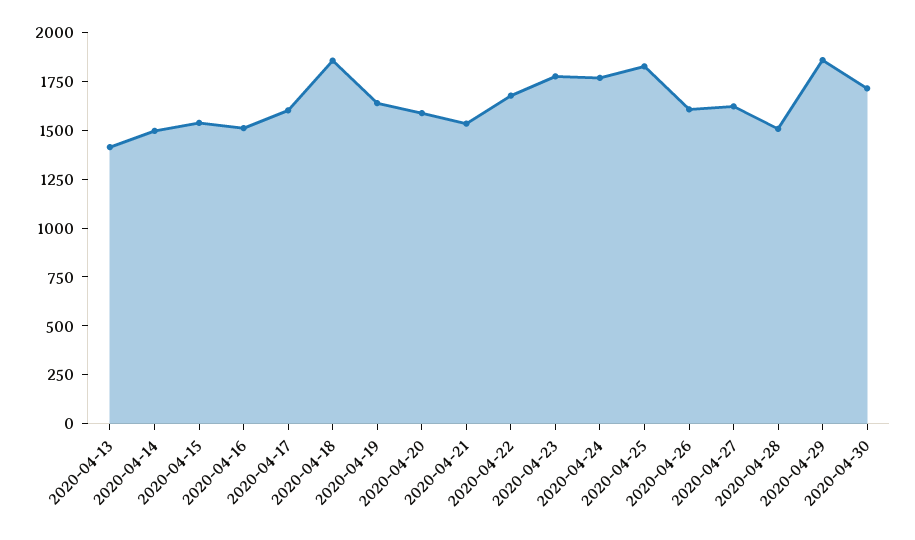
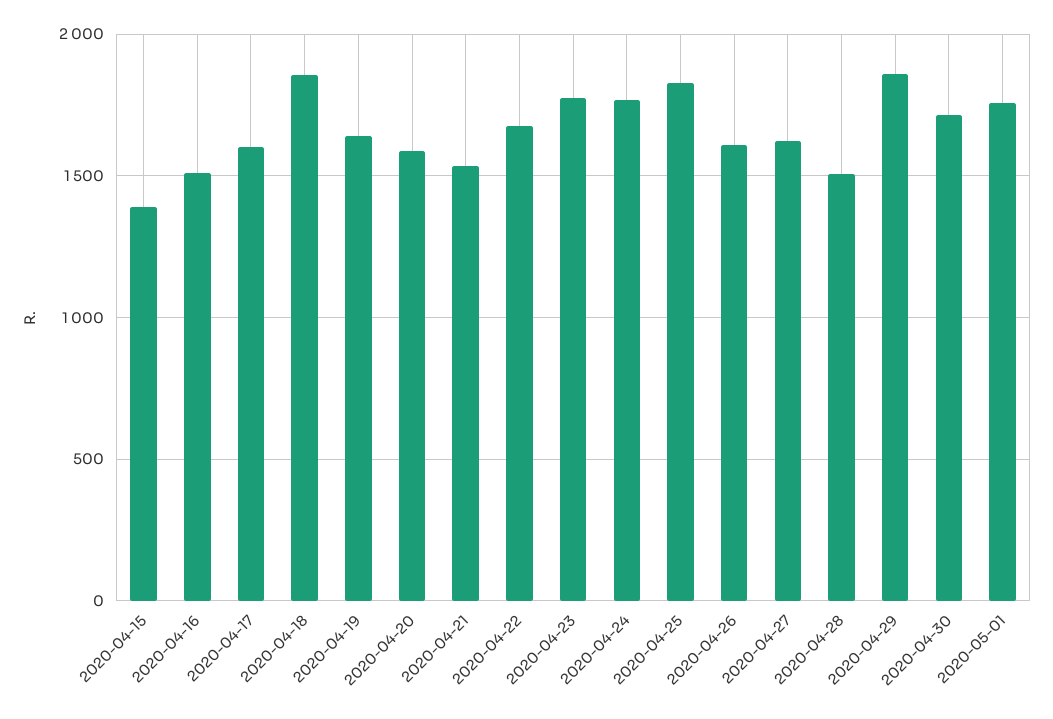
2020-04-13: 1400 -> none
2020-04-14: 1500 -> none
2020-04-15: 1550 -> 1400
2020-05-01: none -> 1750

